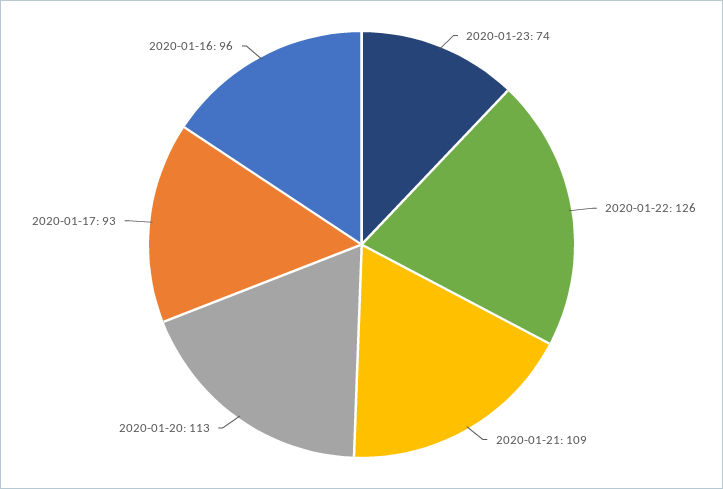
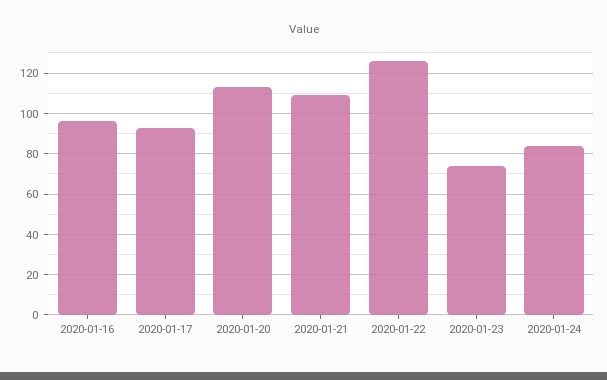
2020-01-24: none -> 85

